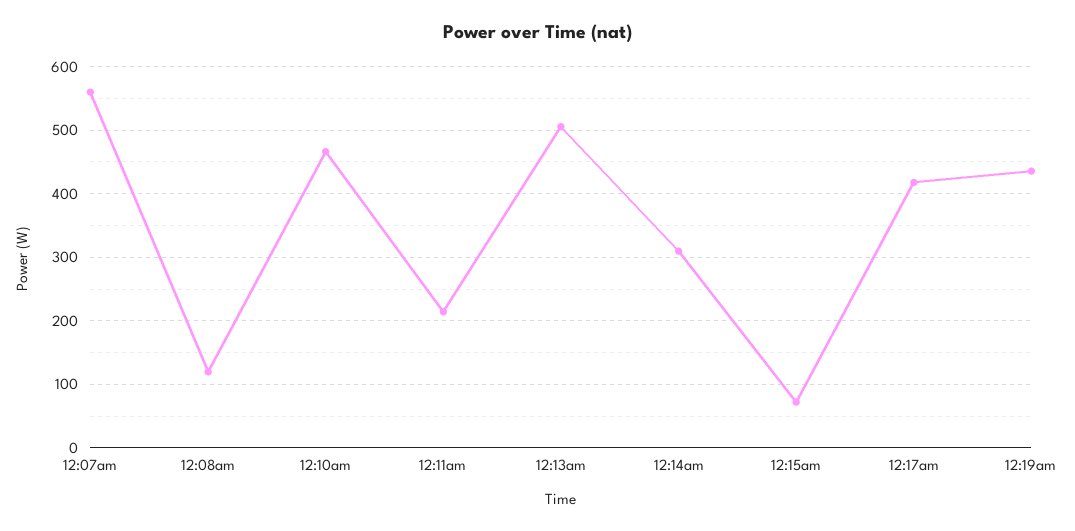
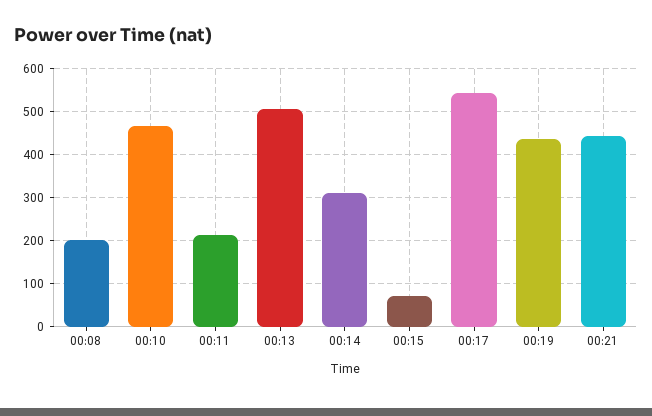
12:07am: 560 -> none
12:08am: 120 -> 200
12:17am: 420 -> 540
00:21: none -> 440

